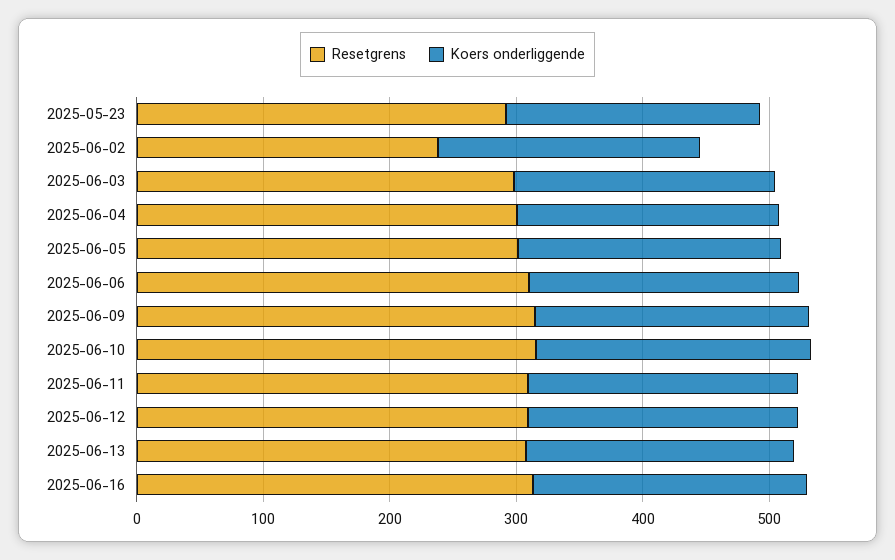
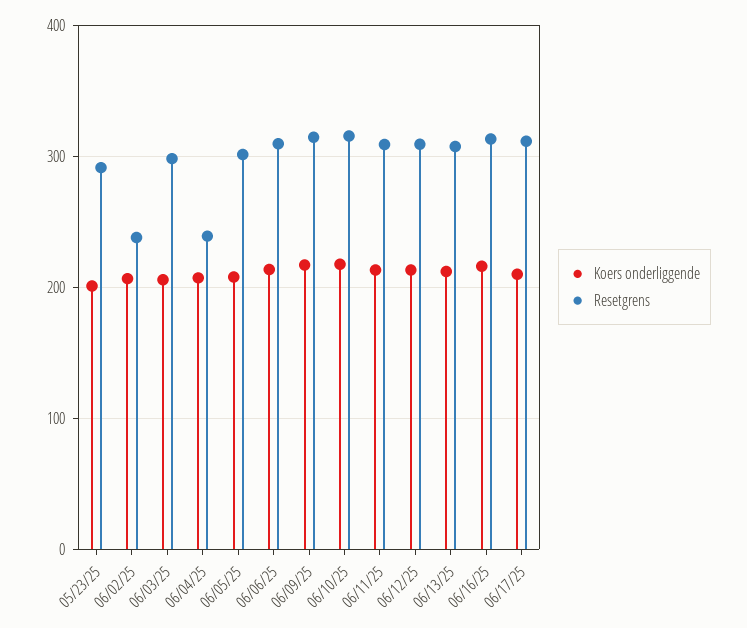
Resetgrens, 2025-06-04: 300 -> 240
Koers onderliggende, 06/17/25: none -> 210
Resetgrens, 06/17/25: none -> 310

